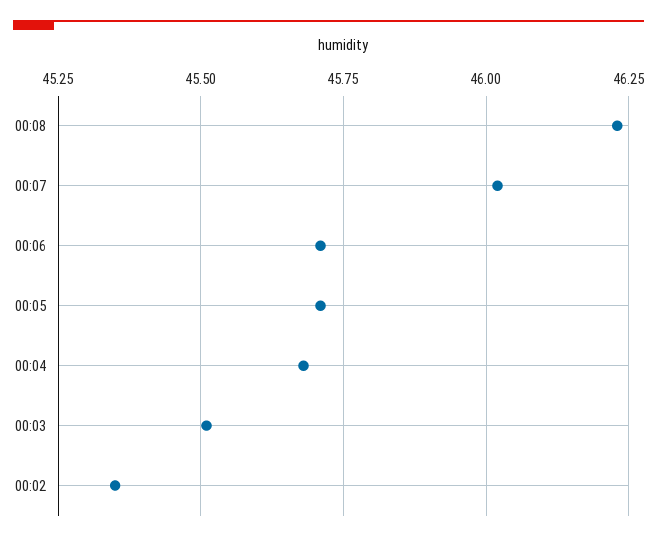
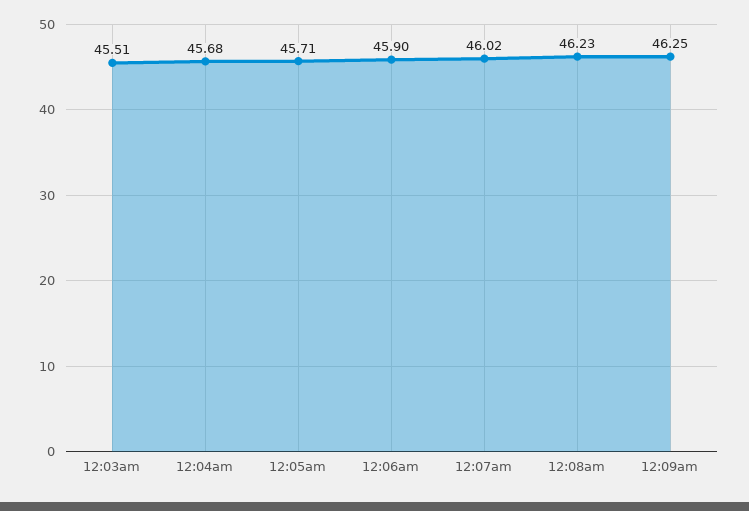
00:06: 45.7 -> 45.9
00:02: 45.35 -> none
12:09am: none -> 46.25

